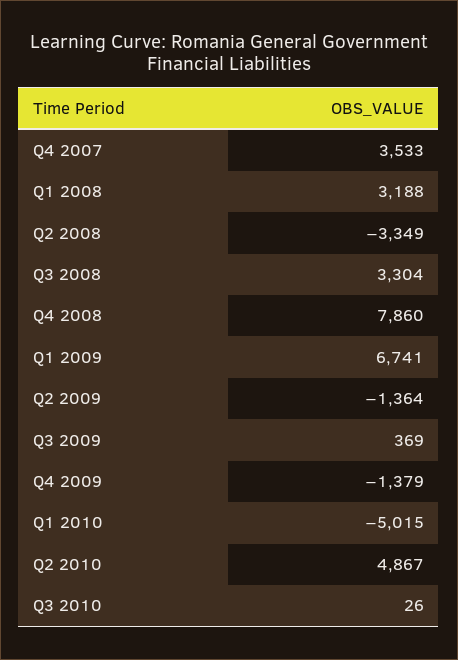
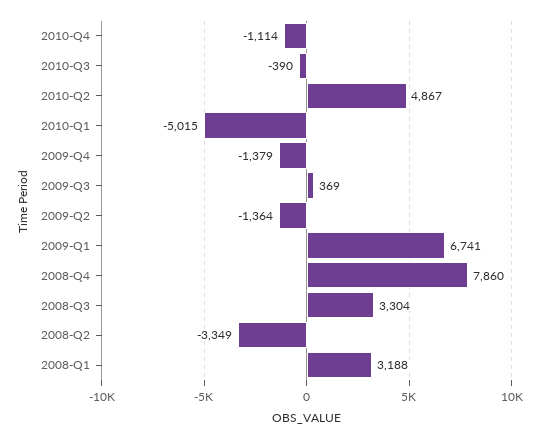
Q4 2007: 3533 -> none
Q3 2010: 26 -> -390
2010-Q4: none -> -1114

